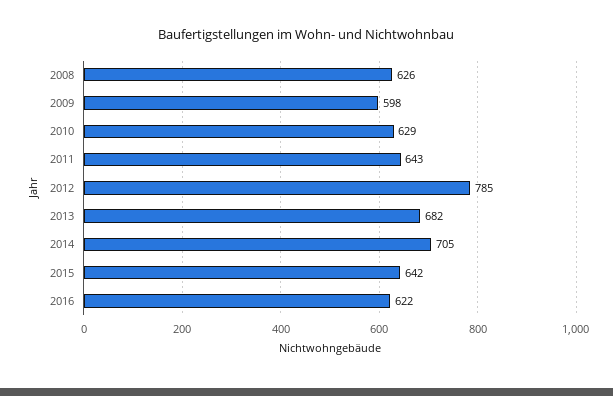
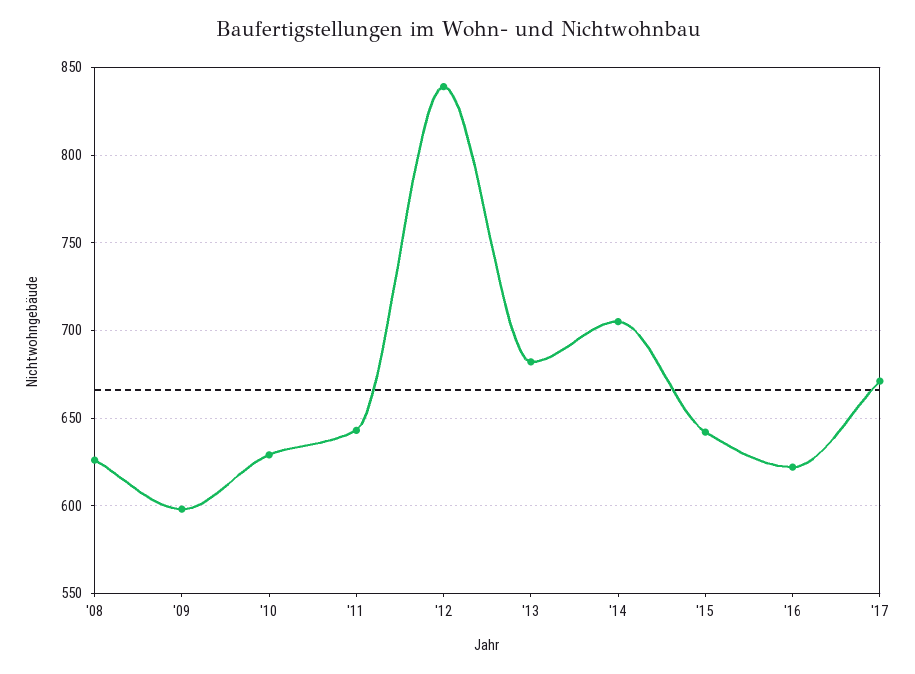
2012: 785 -> 840
'17: none -> 670

